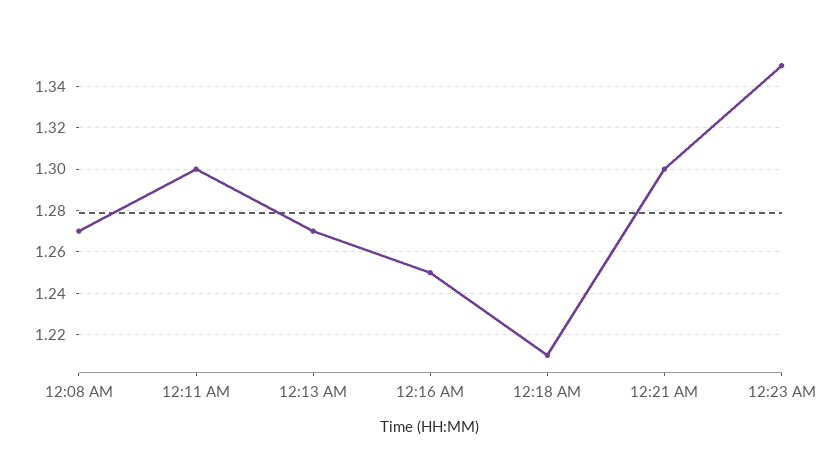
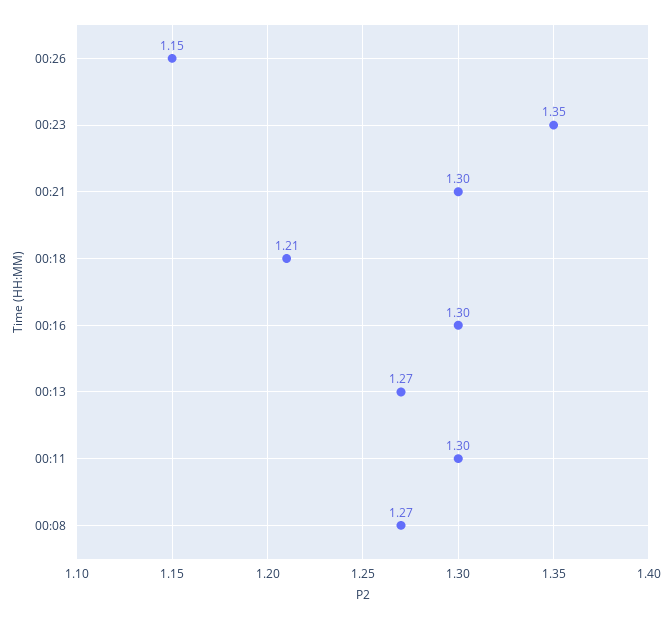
12:16 AM: 1.25 -> 1.3
00:26: none -> 1.15

